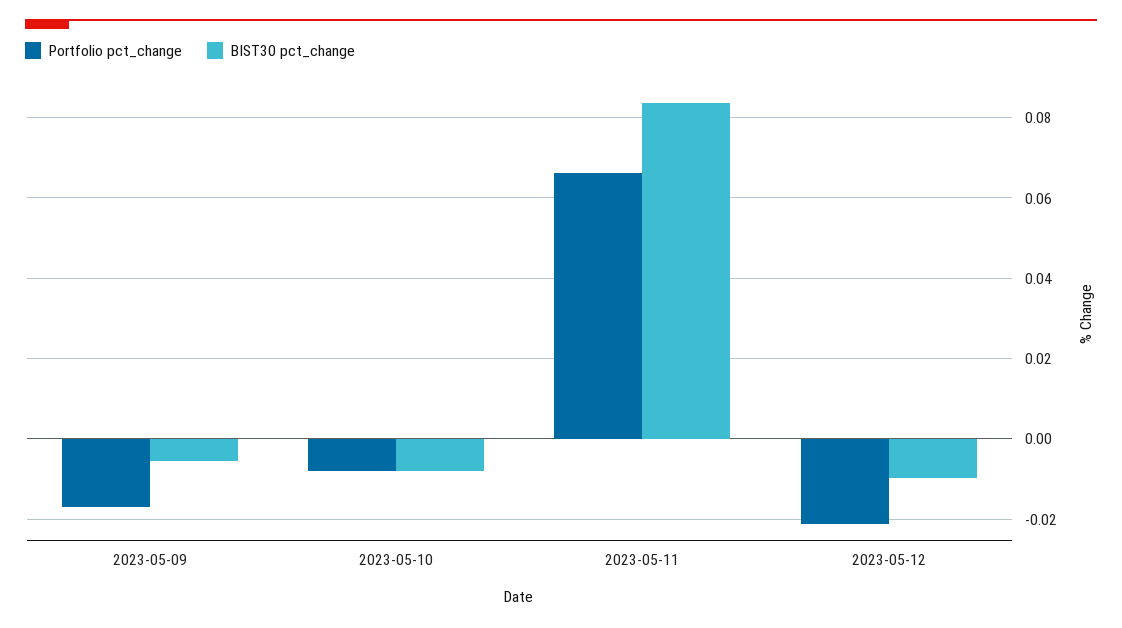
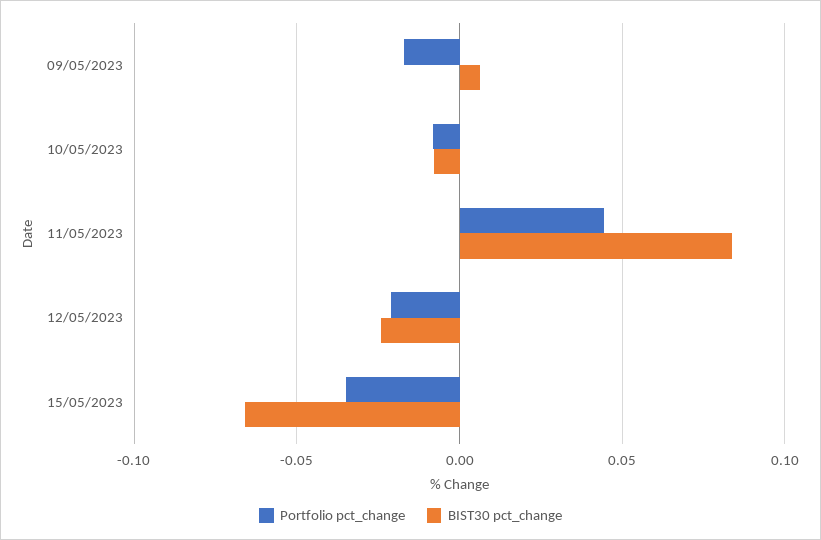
BIST30 pct_change, 2023-05-09: -0.006 -> 0.005
Portfolio pct_change, 2023-05-11: 0.066 -> 0.045
BIST30 pct_change, 2023-05-12: -0.01 -> -0.025
Portfolio pct_change, 15/05/2023: none -> -0.035
BIST30 pct_change, 15/05/2023: none -> -0.065

